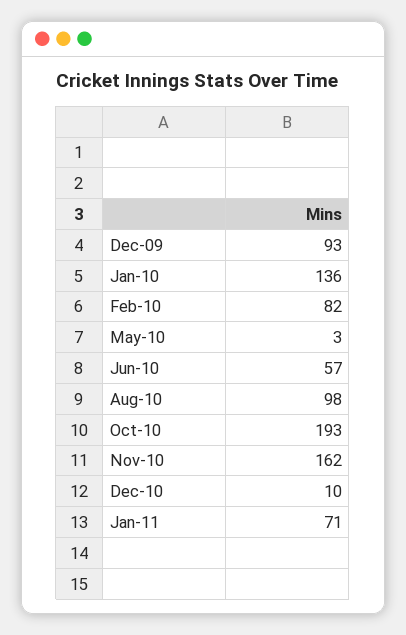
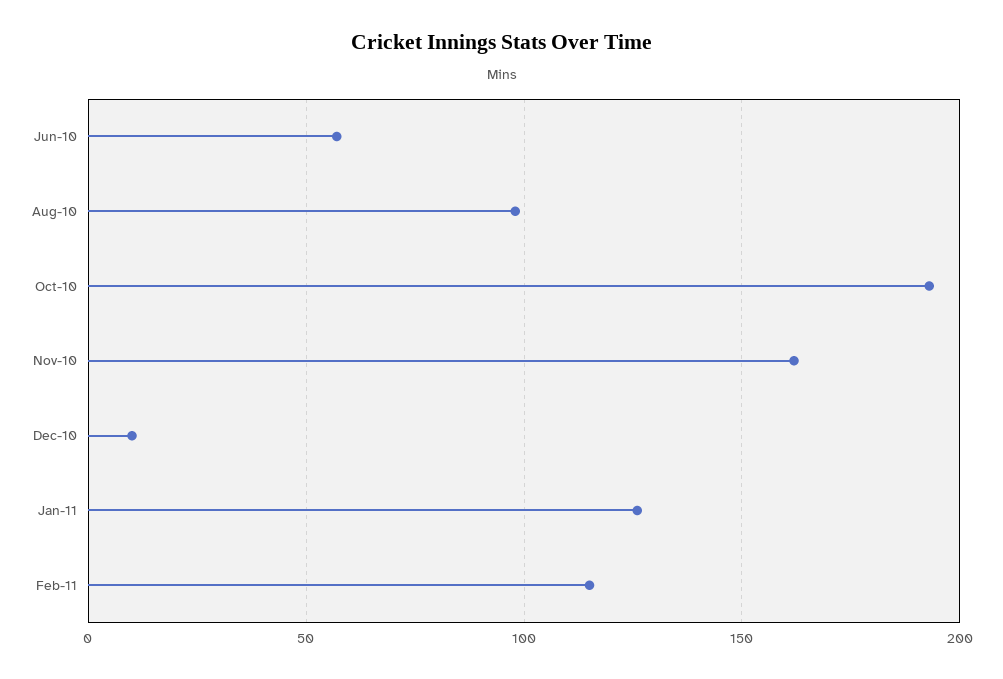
Dec-09: 93 -> none
Jan-10: 136 -> none
Feb-10: 82 -> none
May-10: 3 -> none
Jan-11: 71 -> 125
Feb-11: none -> 115

